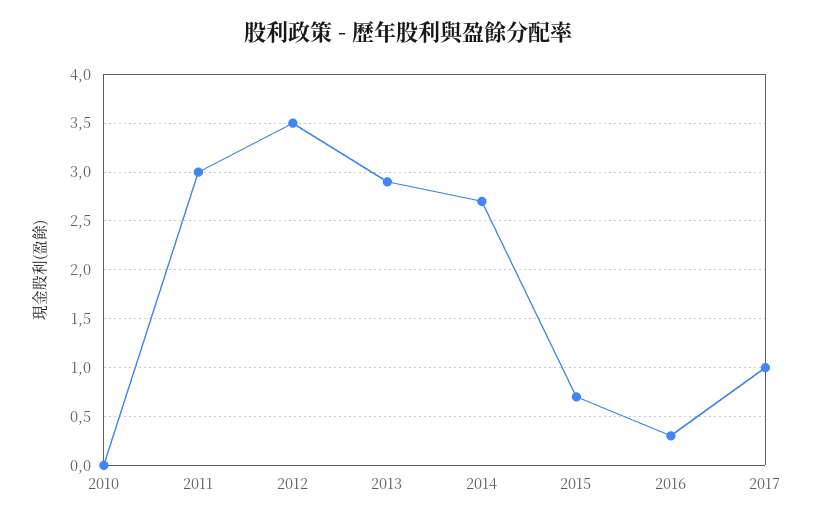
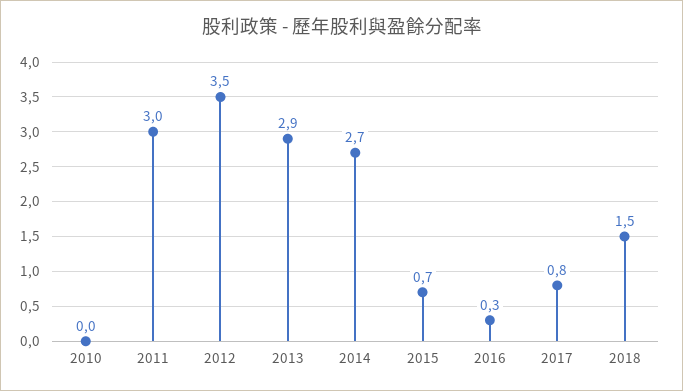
2017: 1 -> 0.8
2018: none -> 1.5

